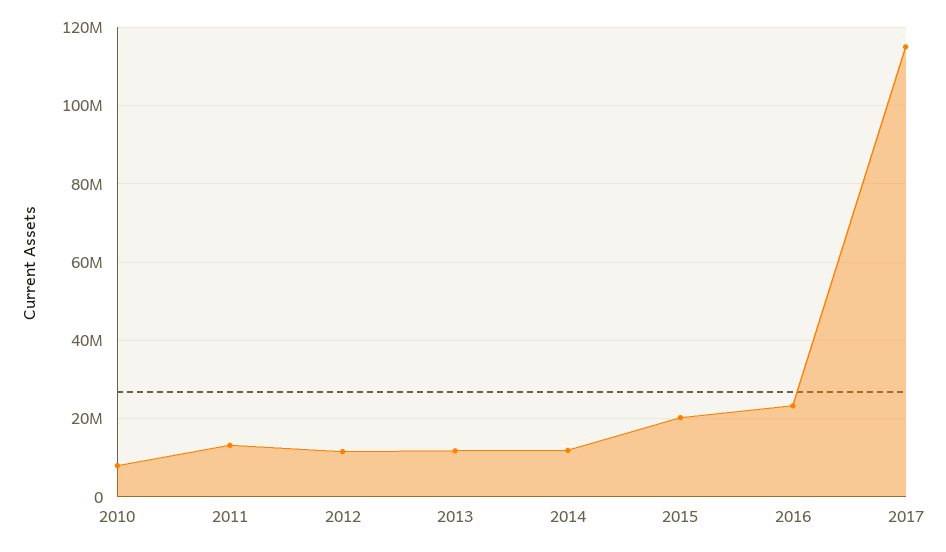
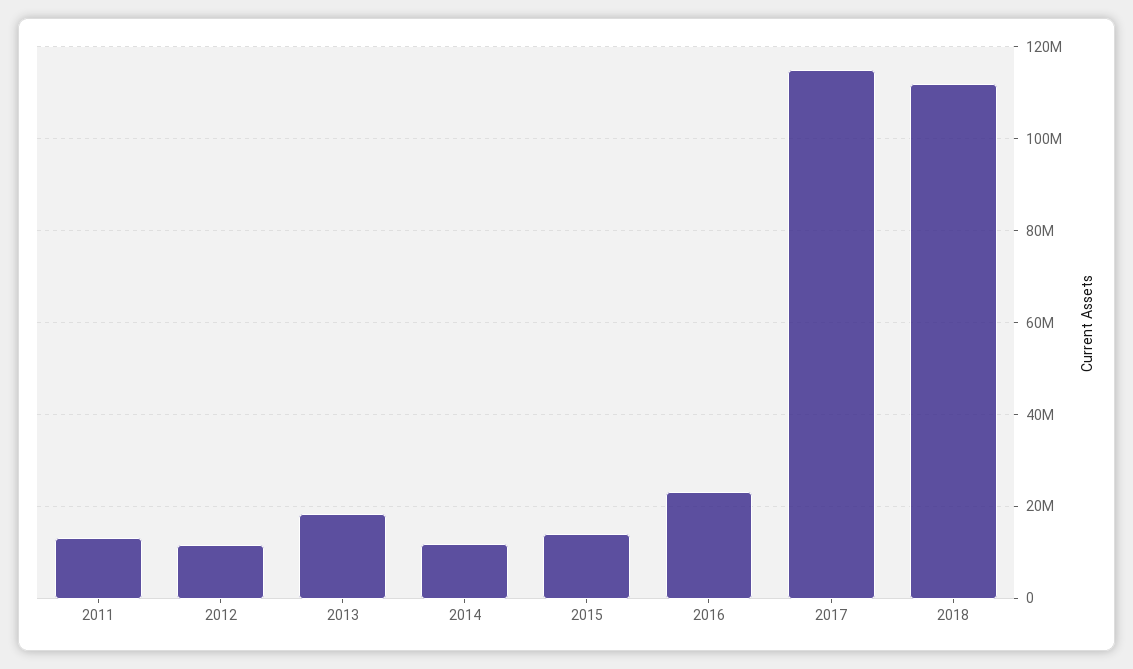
2010: 8000000 -> none
2013: 12000000 -> 18000000
2015: 20000000 -> 14000000
2018: none -> 112000000

